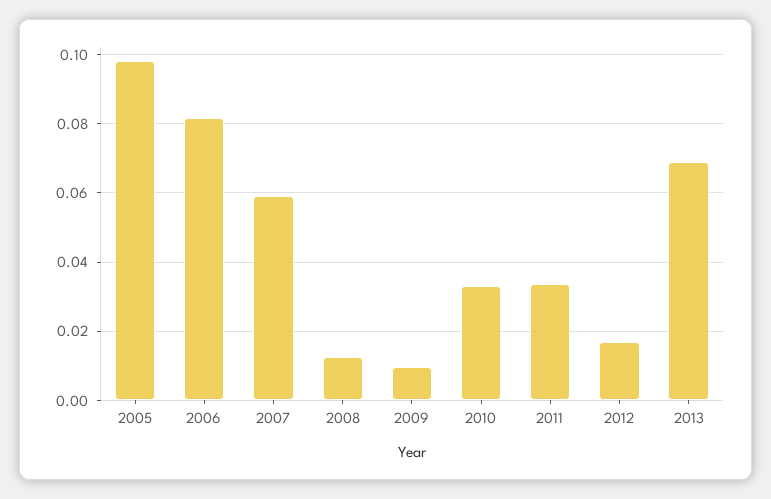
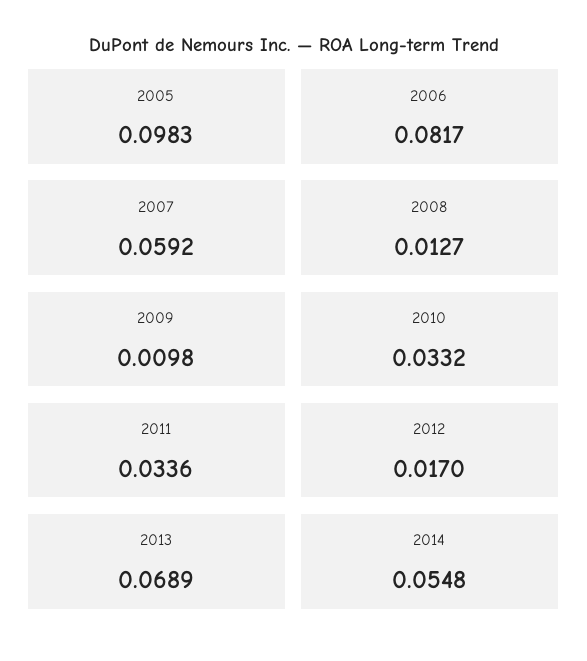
2014: none -> 0.0548

